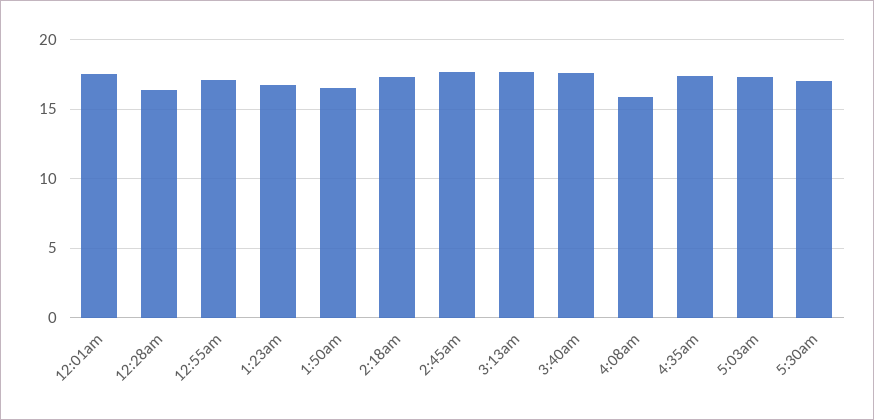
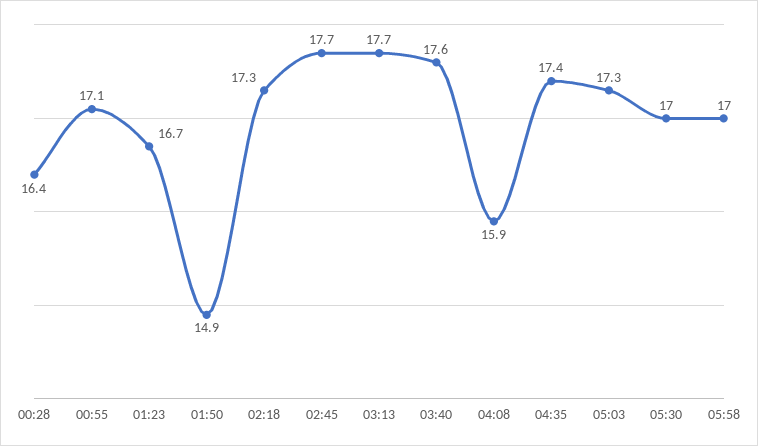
12:01am: 17.5 -> none
1:50am: 16.5 -> 14.9
05:58: none -> 17

